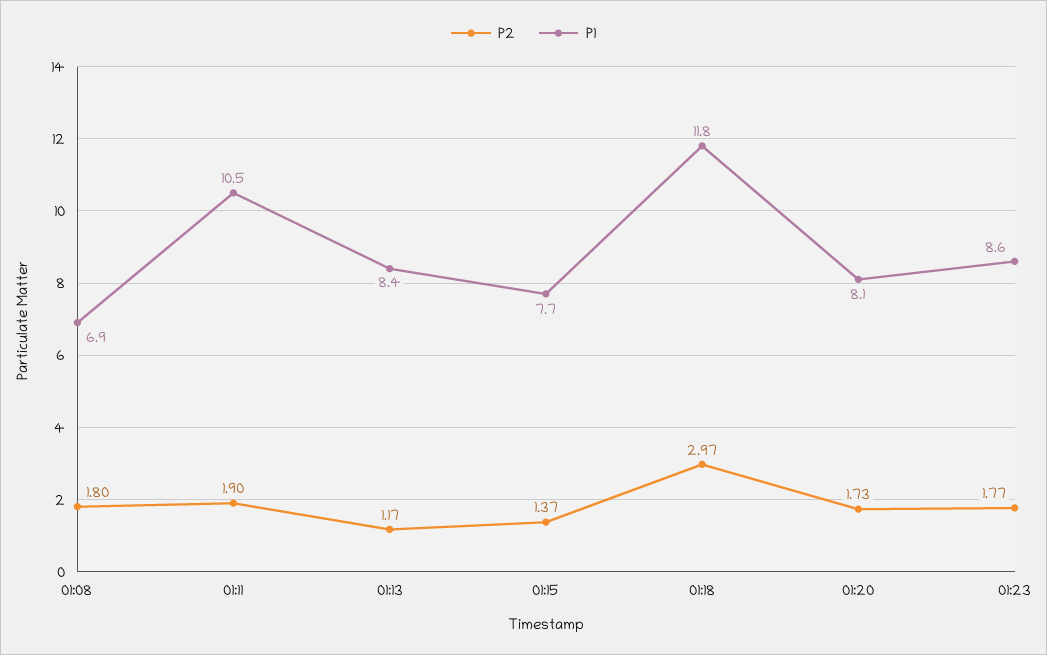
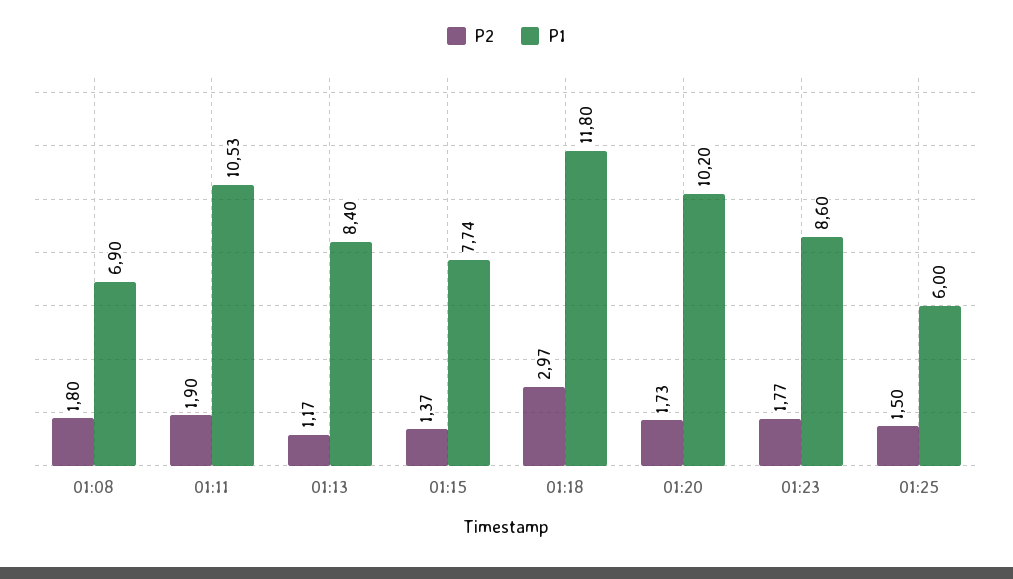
P1, 01:20: 8.1 -> 10.2
P2, 01:25: none -> 1.5
P1, 01:25: none -> 6

